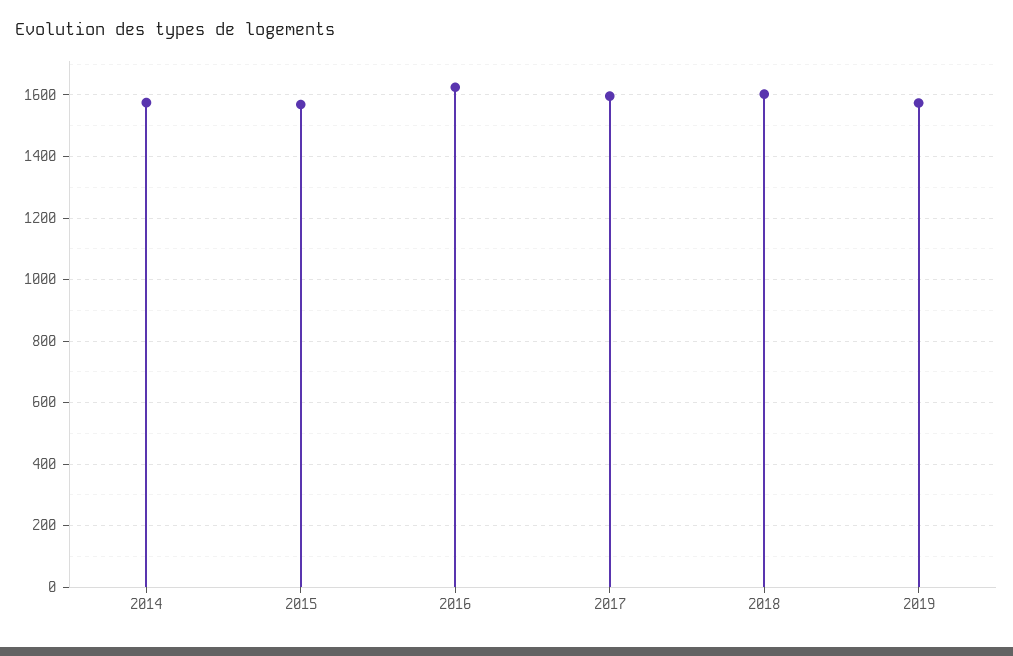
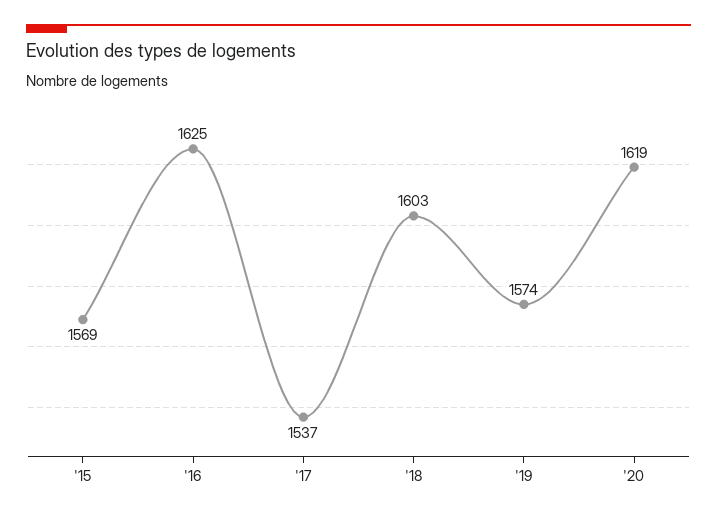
2014: 1580 -> none
2017: 1600 -> 1537
'20: none -> 1619

